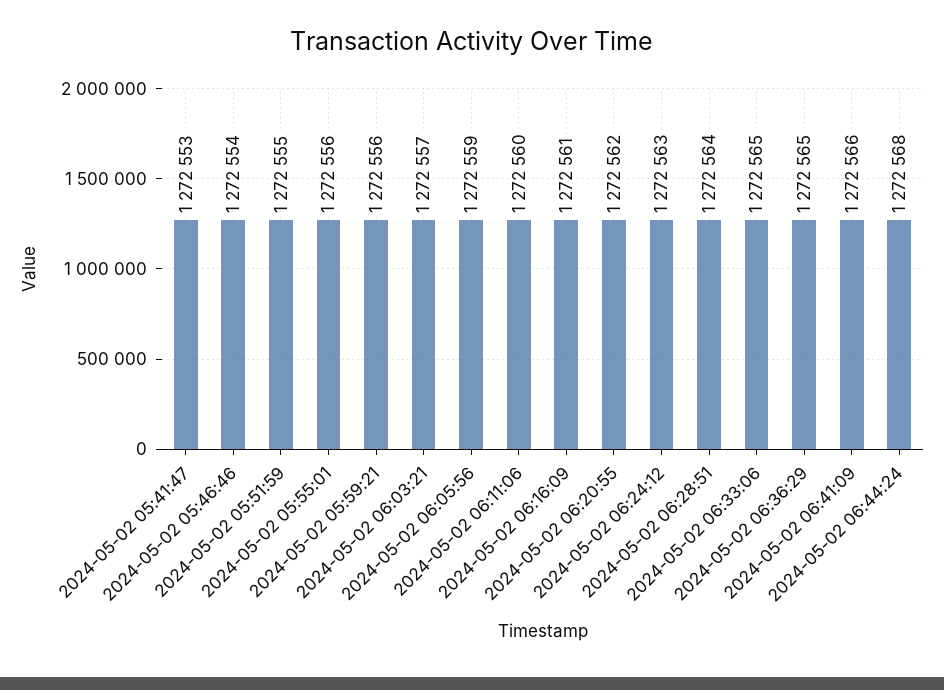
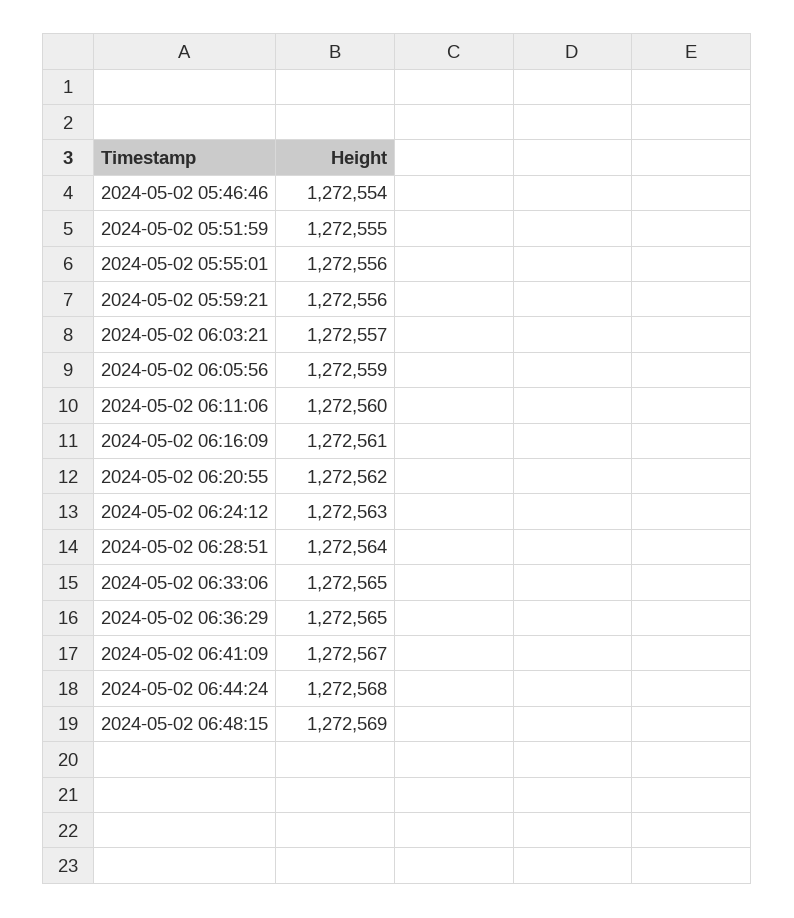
2024-05-02 05:41:47: 1272553 -> none
2024-05-02 06:41:09: 1272566 -> 1272567
2024-05-02 06:48:15: none -> 1272569

